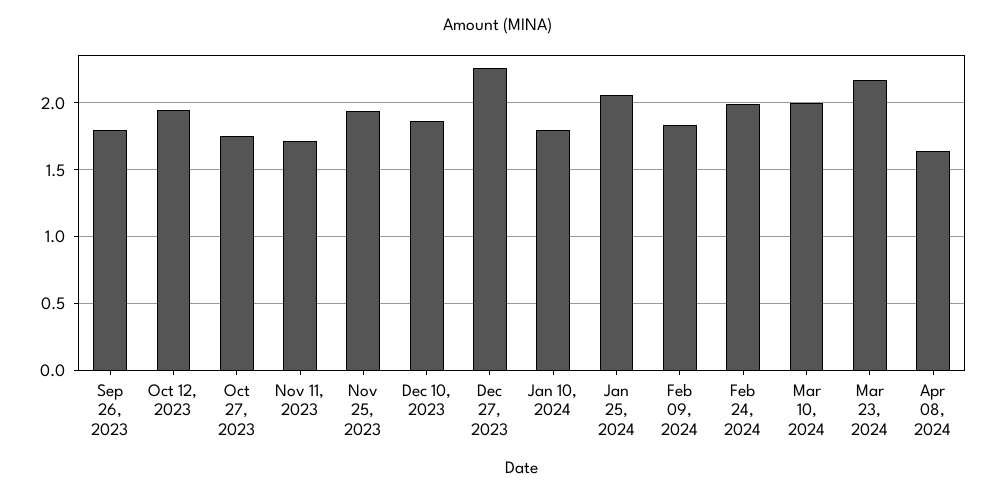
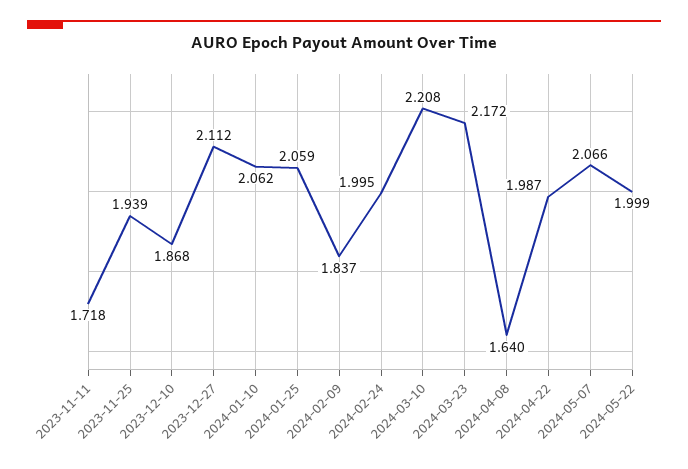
Sep 26, 2023: 1.8 -> none
Oct 12, 2023: 1.95 -> none
Oct 27, 2023: 1.75 -> none
Dec 27, 2023: 2.25 -> 2.112
Jan 10, 2024: 1.8 -> 2.062
Mar 10, 2024: 2 -> 2.208
2024-04-22: none -> 1.987
2024-05-07: none -> 2.066
2024-05-22: none -> 1.999

